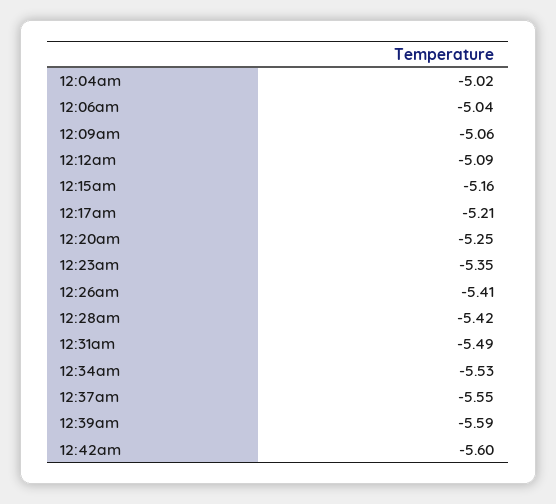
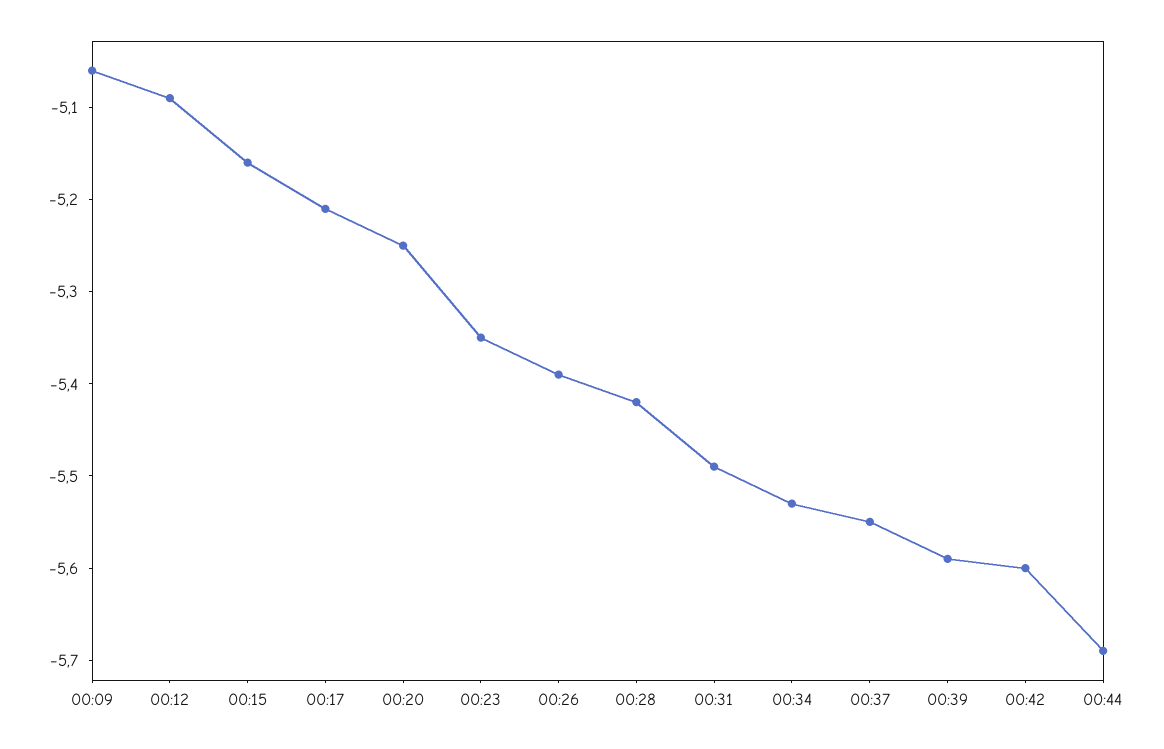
12:04am: -5.02 -> none
12:06am: -5.04 -> none
12:26am: -5.41 -> -5.39
00:44: none -> -5.69

